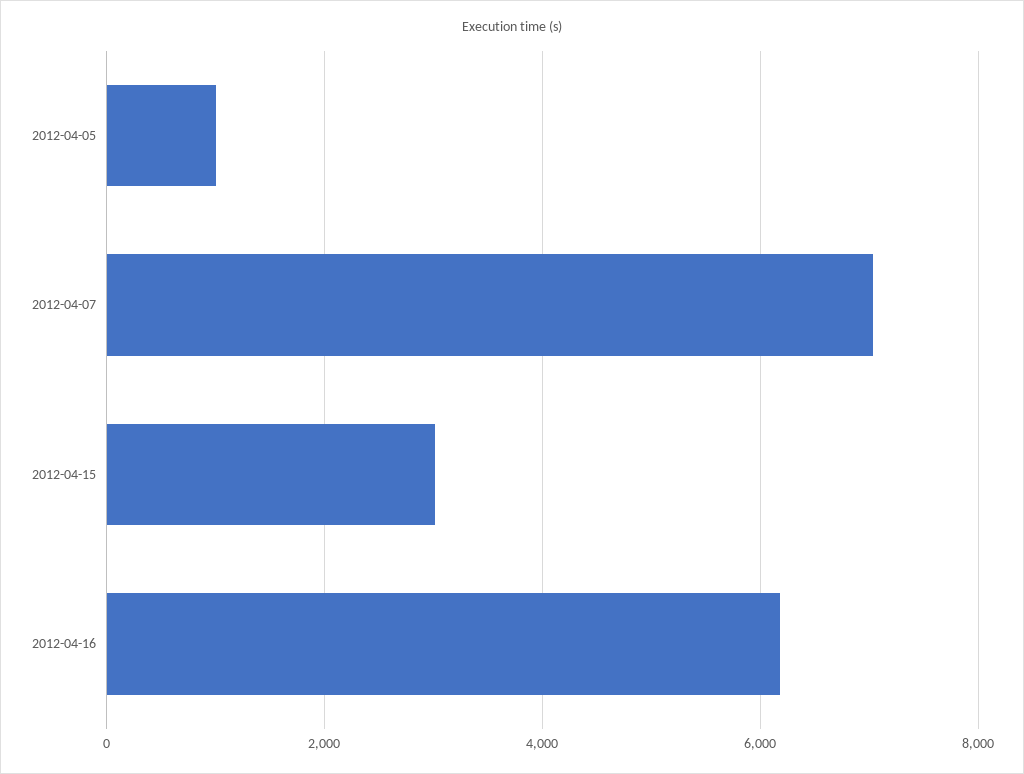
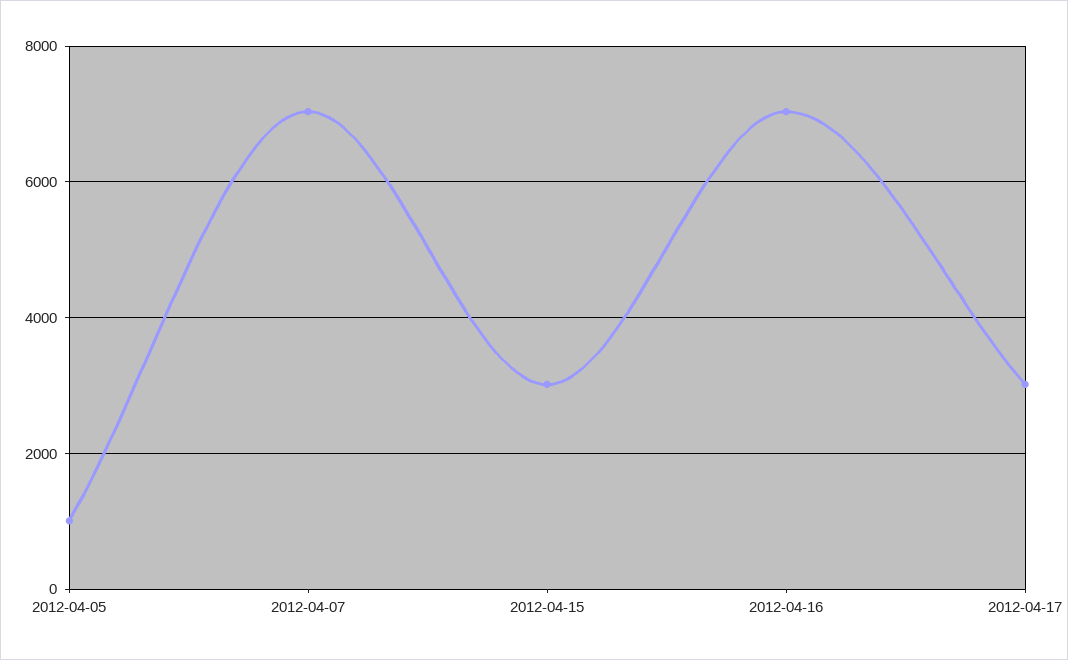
2012-04-16: 6200 -> 7000
2012-04-17: none -> 3000

